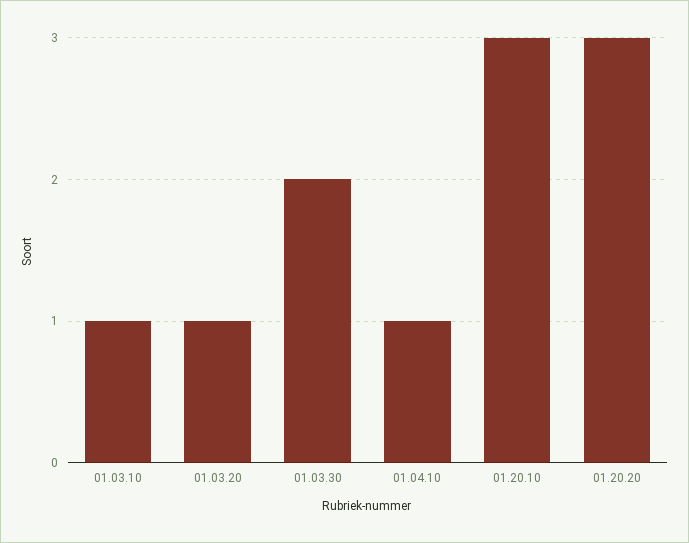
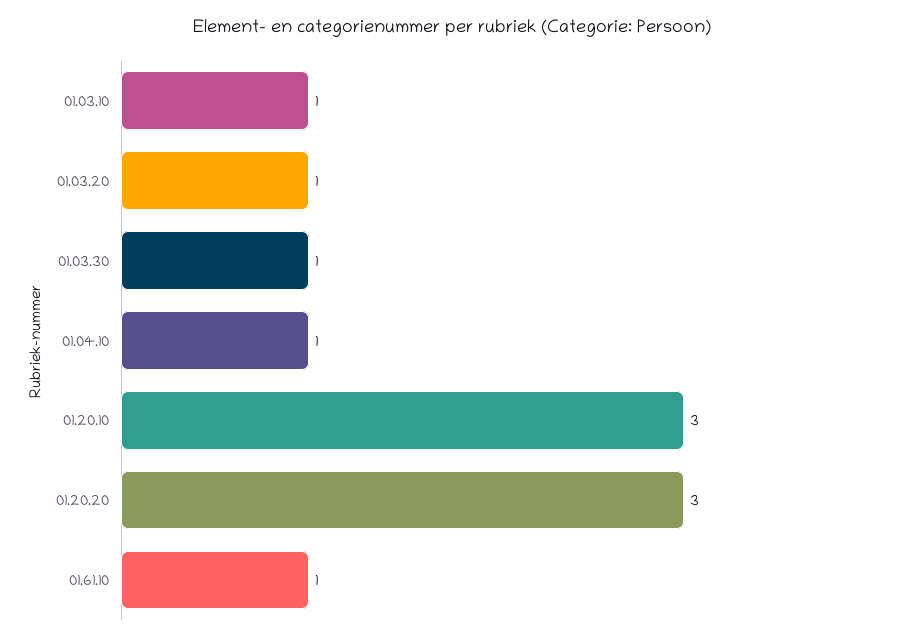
01.03.30: 2 -> 1
01.61.10: none -> 1

